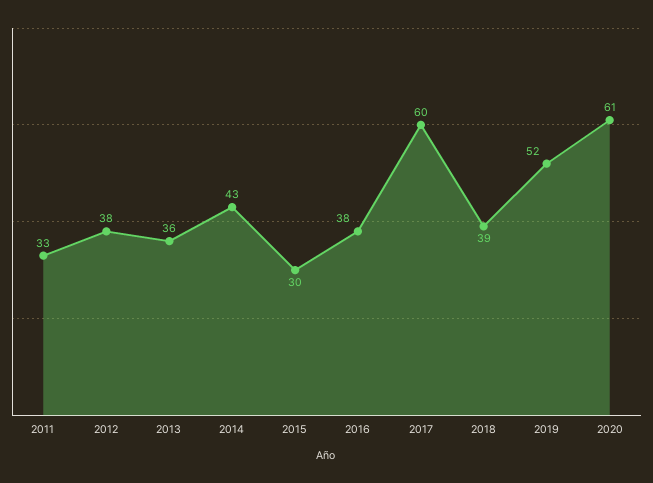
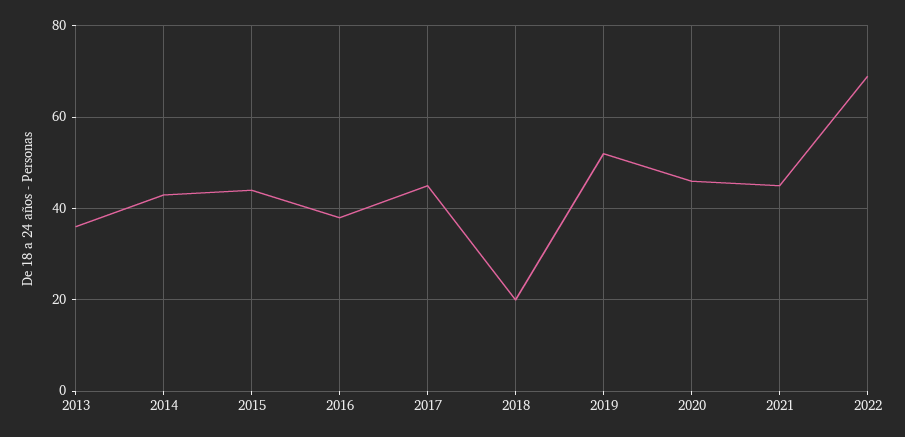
2011: 33 -> none
2012: 38 -> none
2015: 30 -> 45
2017: 60 -> 45
2018: 39 -> 20
2020: 61 -> 45
2021: none -> 45
2022: none -> 70

